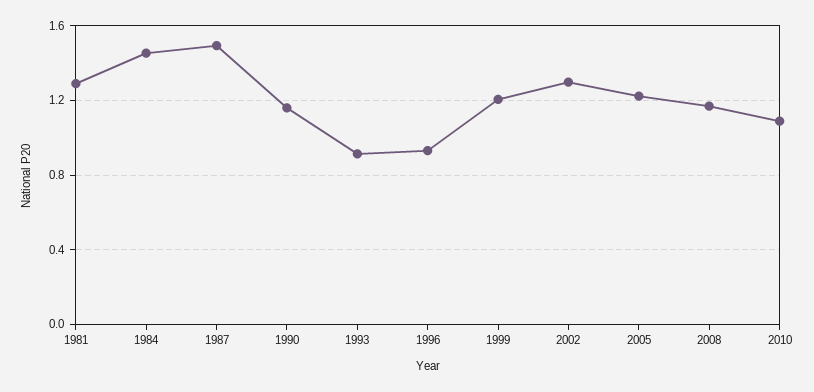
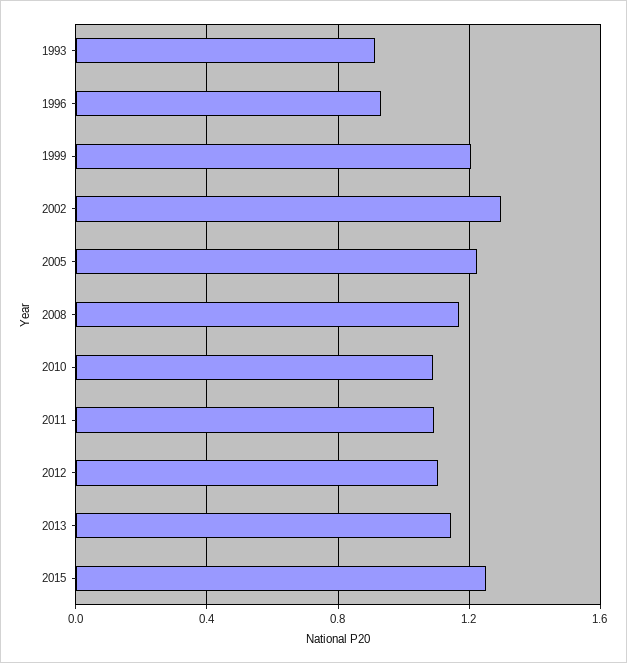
1981: 1.3 -> none
1984: 1.45 -> none
1987: 1.5 -> none
1990: 1.15 -> none
2011: none -> 1.1
2012: none -> 1.1
2013: none -> 1.15
2015: none -> 1.25

